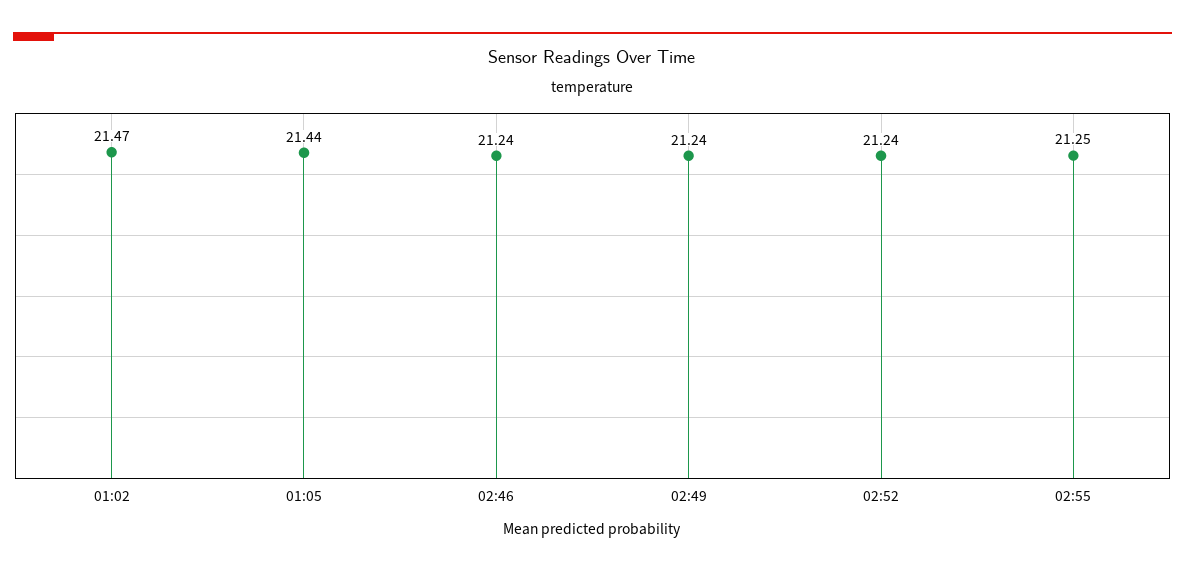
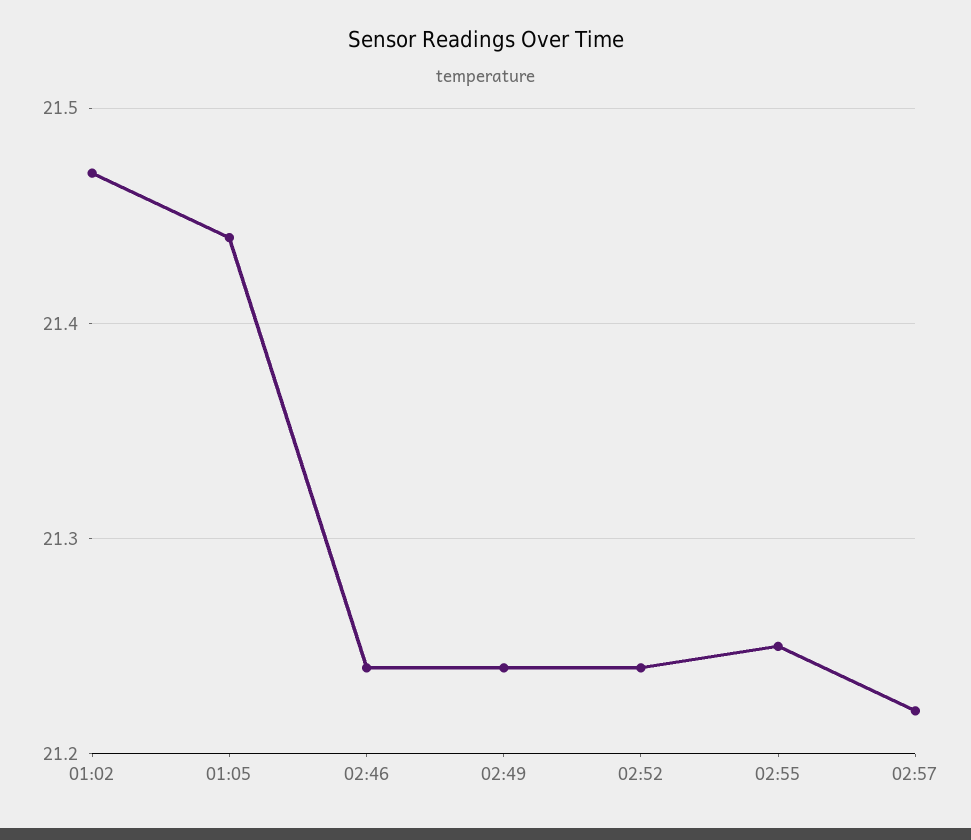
02:57: none -> 21.22

